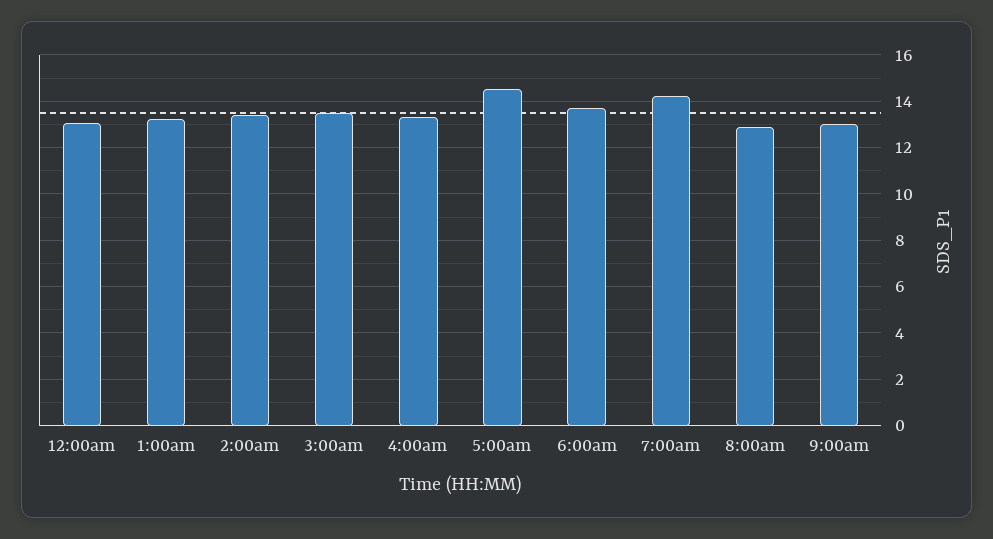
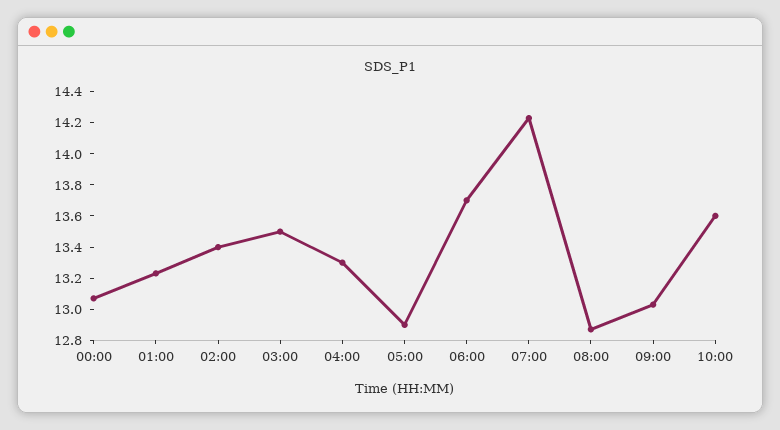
5:00am: 14.5 -> 12.9
10:00: none -> 13.6

